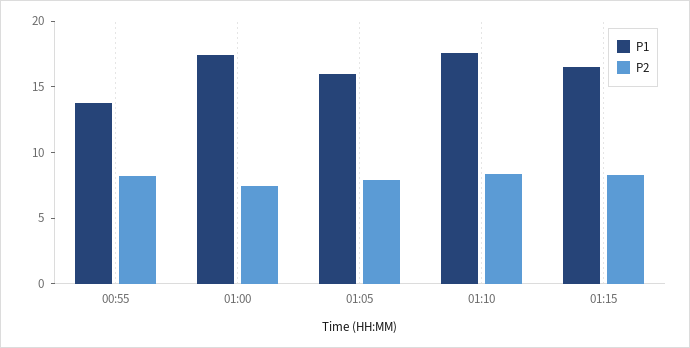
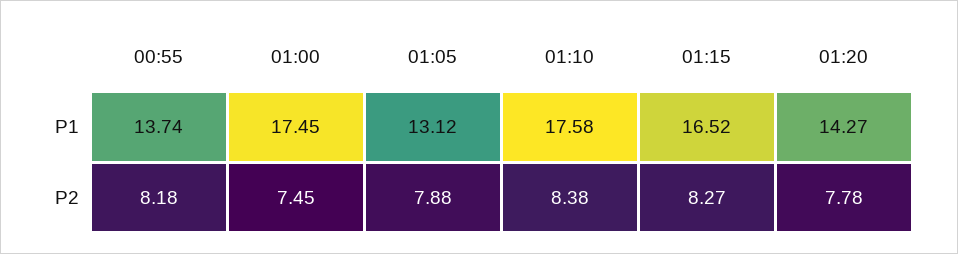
P1, 01:05: 16 -> 13.12
P1, 01:20: none -> 14.27
P2, 01:20: none -> 7.78

